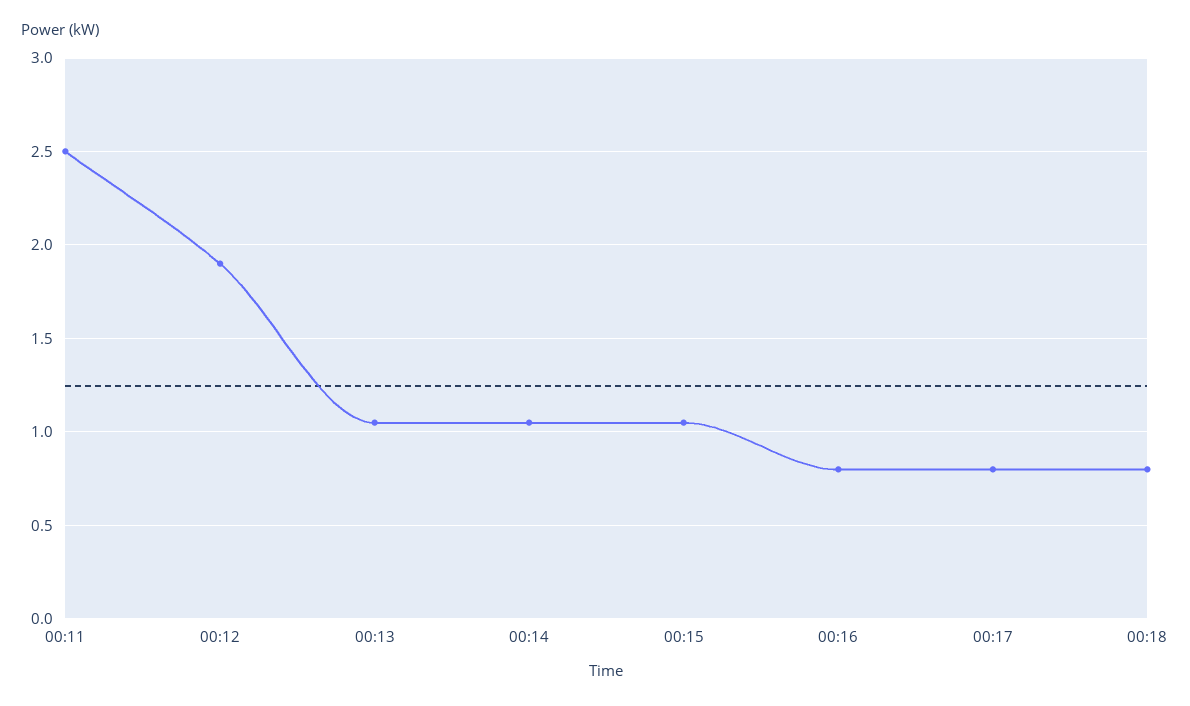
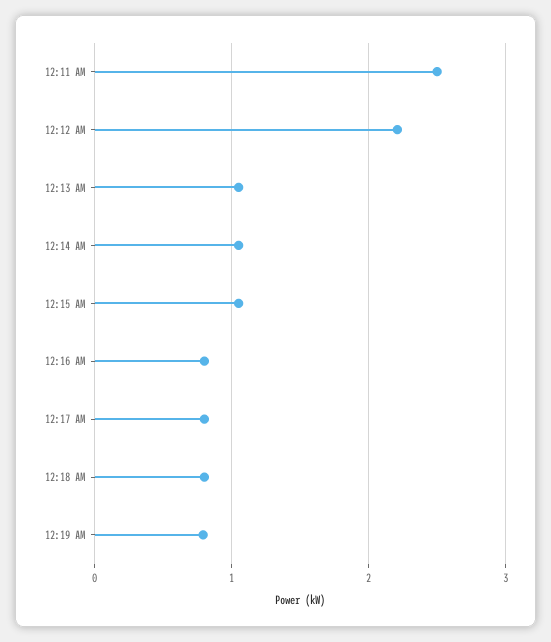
00:12: 1.9 -> 2.2
12:19 AM: none -> 0.8

